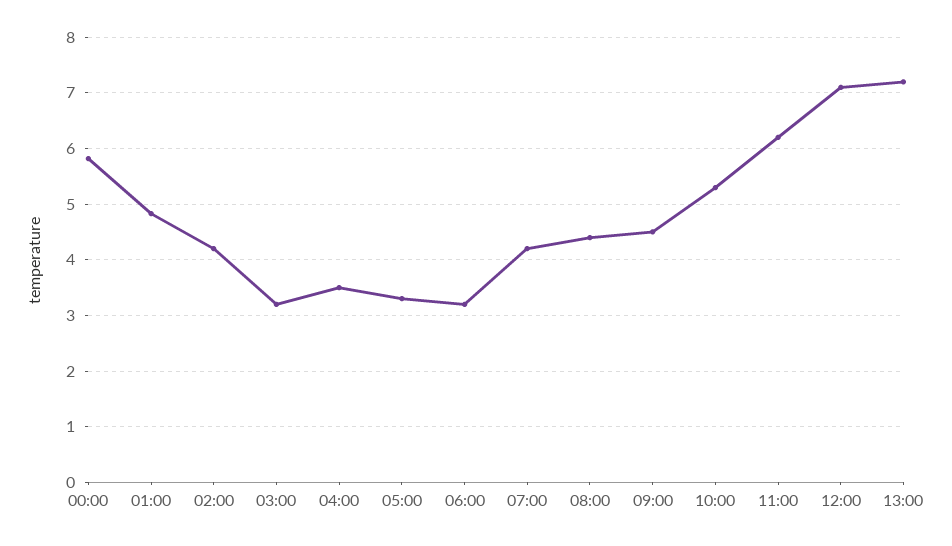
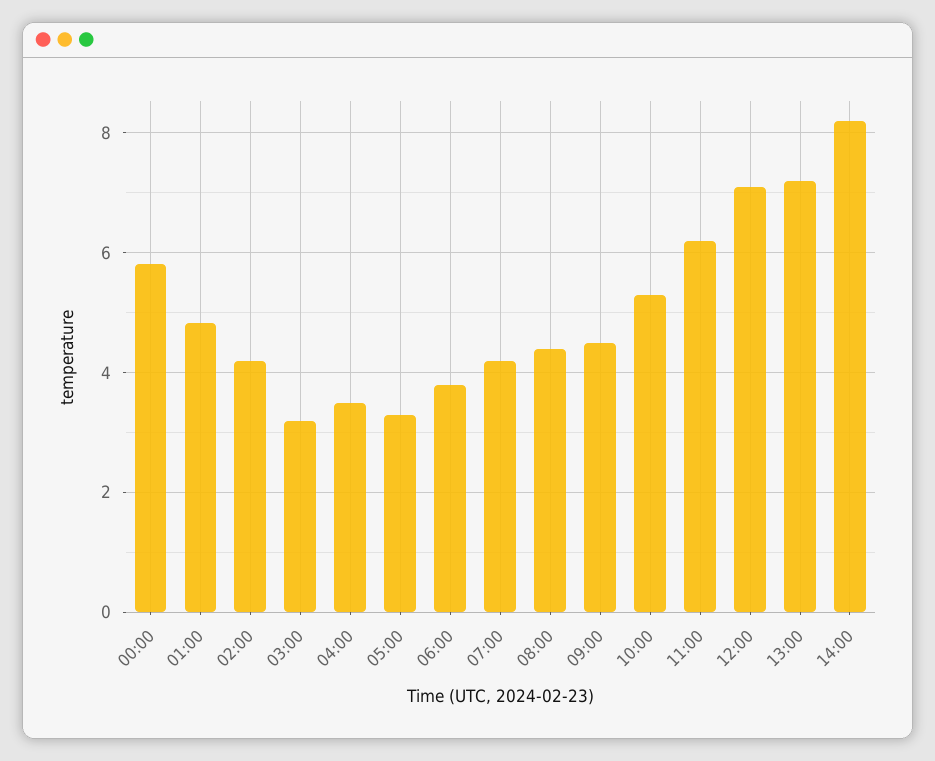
06:00: 3.2 -> 3.8
14:00: none -> 8.2

